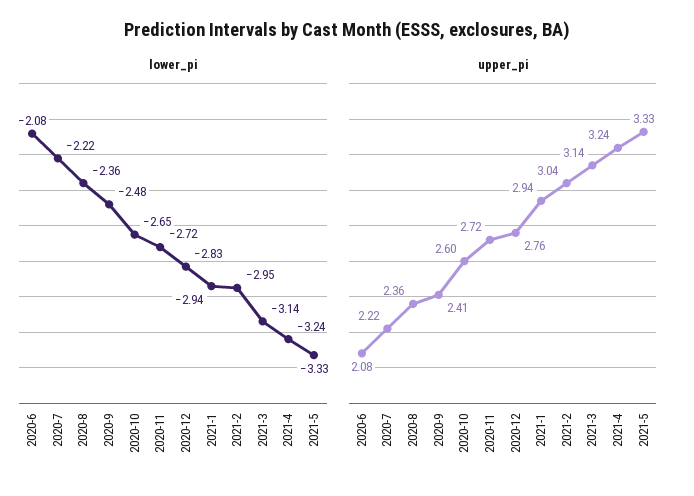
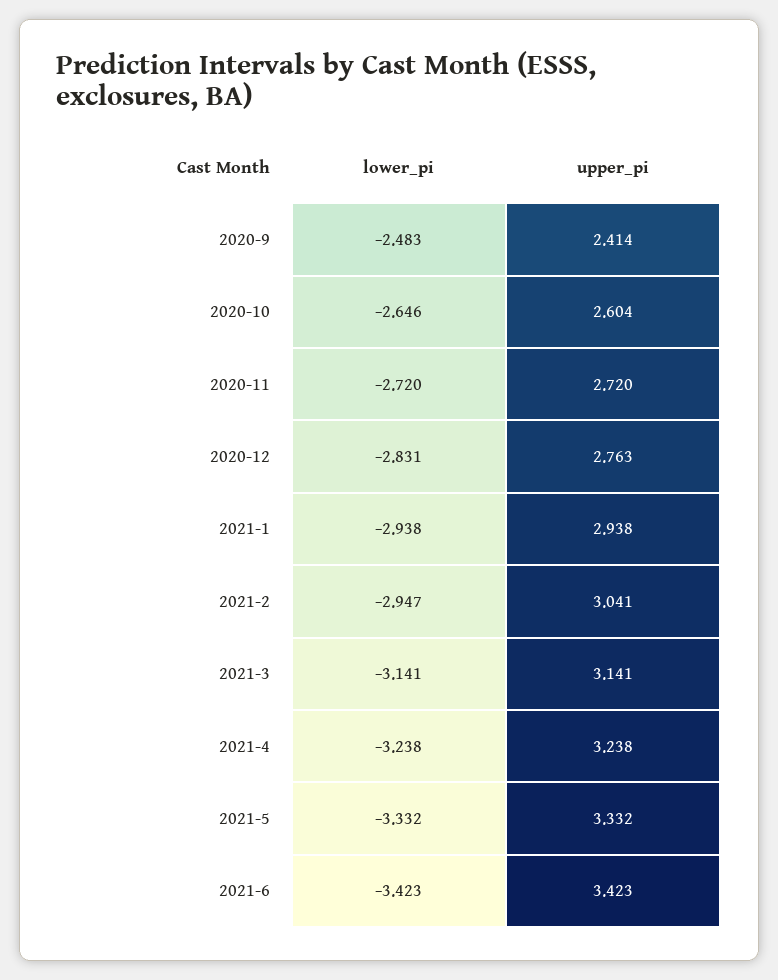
lower_pi, 2020-6: -2.08 -> none
lower_pi, 2020-7: -2.22 -> none
lower_pi, 2020-8: -2.36 -> none
upper_pi, 2020-6: 2.08 -> none
upper_pi, 2020-7: 2.22 -> none
upper_pi, 2020-8: 2.36 -> none
lower_pi, 2021-6: none -> -3.423
upper_pi, 2021-6: none -> 3.423

